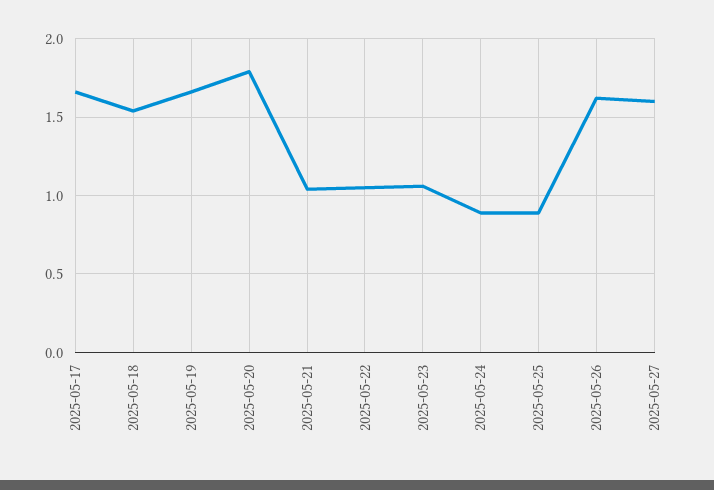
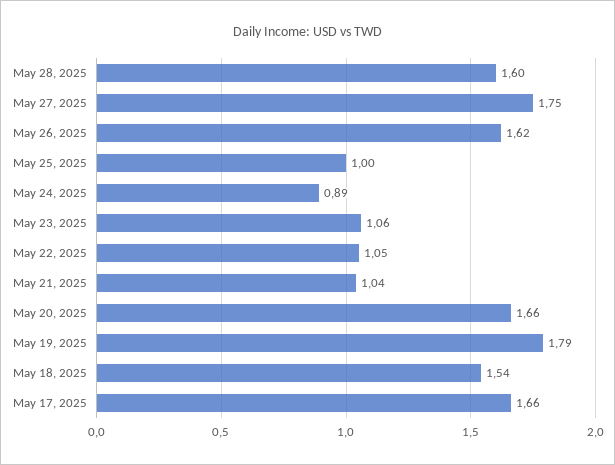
2025-05-19: 1.65 -> 1.79
2025-05-20: 1.8 -> 1.66
2025-05-25: 0.9 -> 1
2025-05-27: 1.6 -> 1.75
May 28, 2025: none -> 1.6

